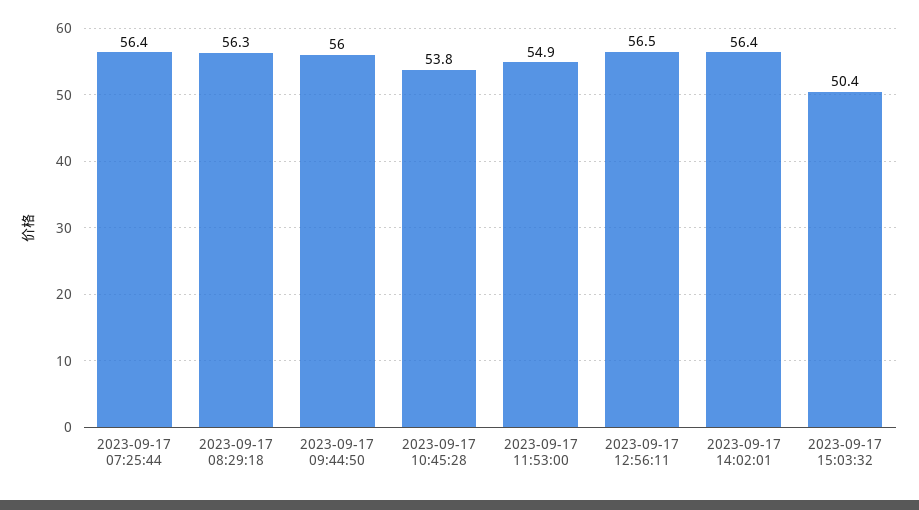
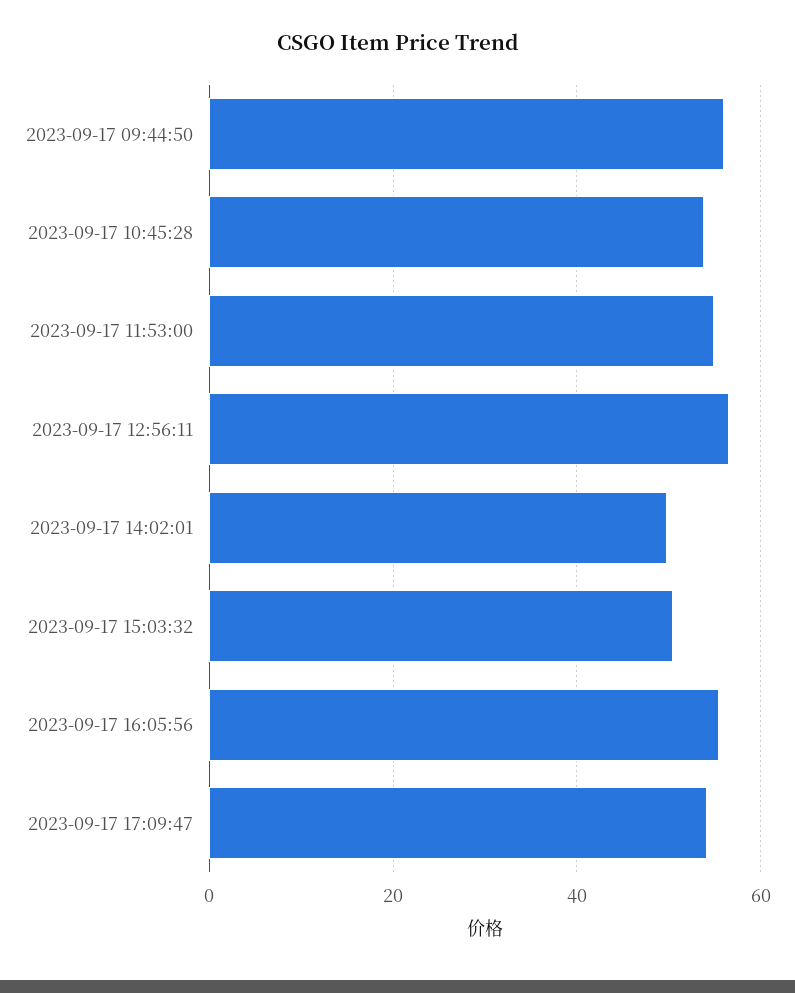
2023-09-17 07:25:44: 56.4 -> none
2023-09-17 08:29:18: 56.3 -> none
2023-09-17 14:02:01: 56.4 -> 50
2023-09-17 16:05:56: none -> 56
2023-09-17 17:09:47: none -> 54

